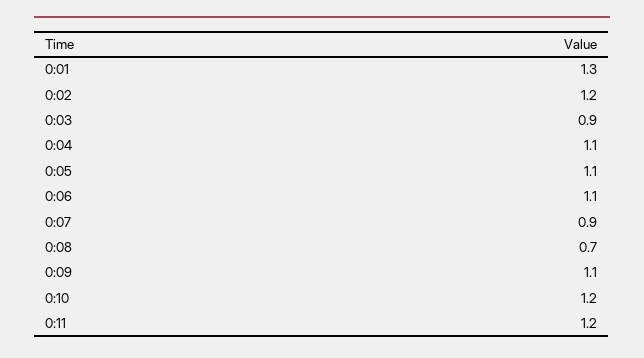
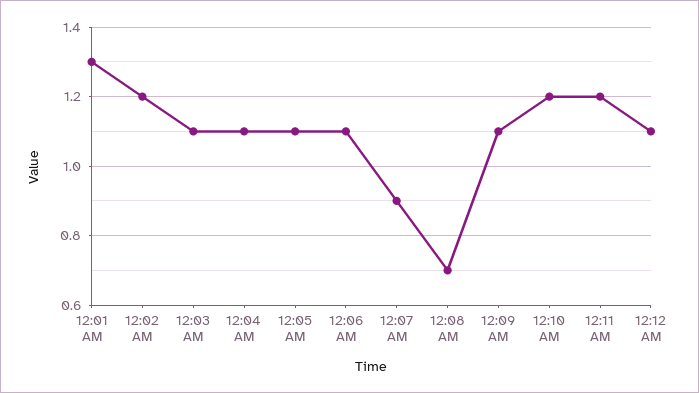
0:03: 0.9 -> 1.1
12:12 AM: none -> 1.1

